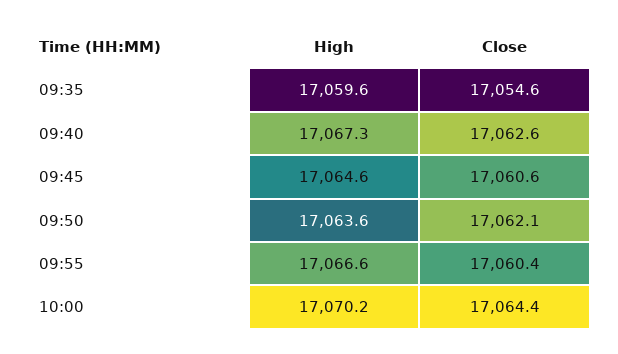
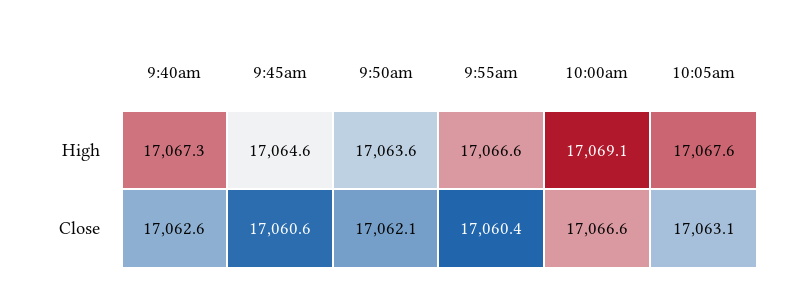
High, 09:35: 17059.6 -> none
Close, 09:35: 17054.6 -> none
High, 10:00: 17070.2 -> 17069.1
Close, 10:00: 17064.4 -> 17066.6
High, 10:05am: none -> 17067.6
Close, 10:05am: none -> 17063.1

